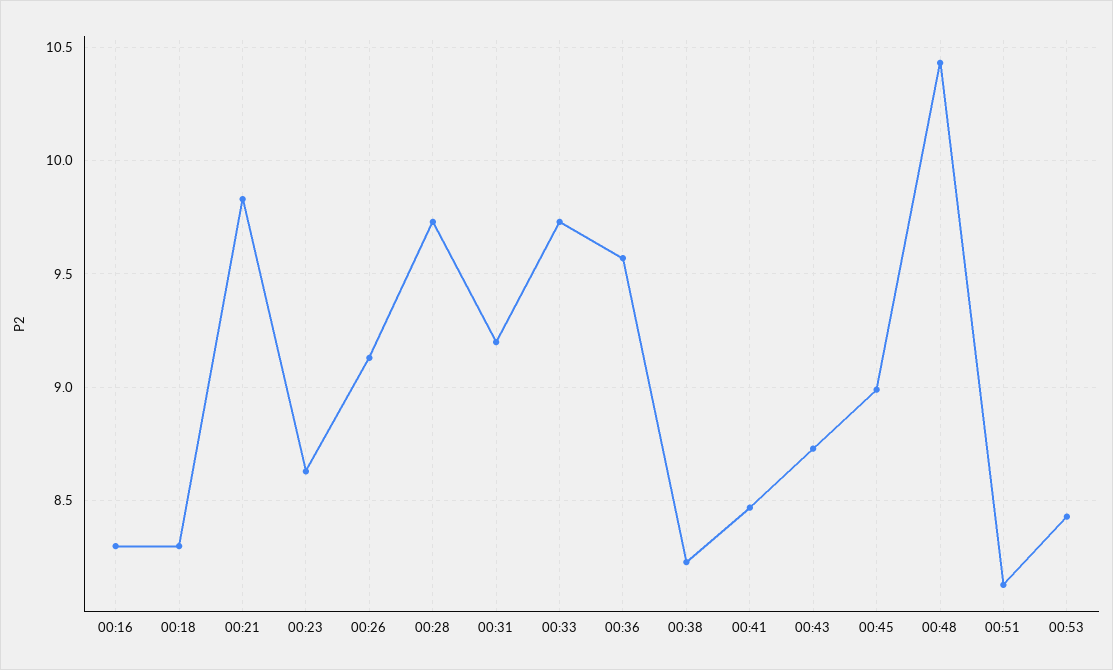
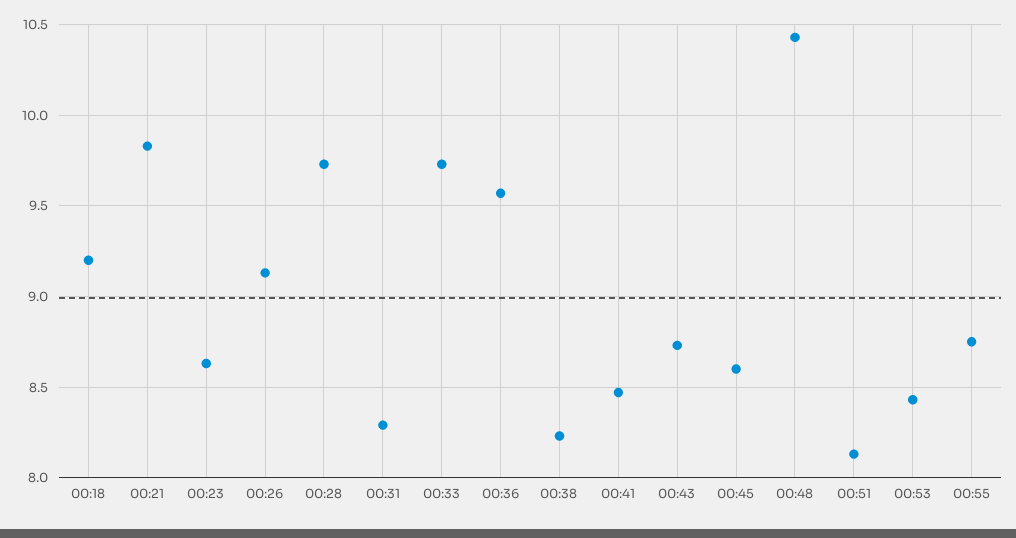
00:16: 8.3 -> none
00:18: 8.3 -> 9.2
00:31: 9.2 -> 8.3
00:45: 9 -> 8.6
00:55: none -> 8.75

